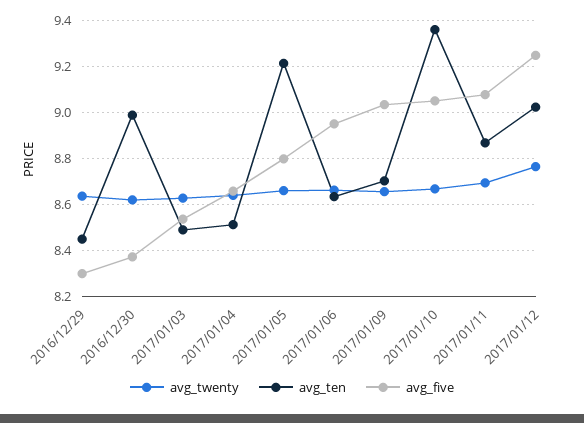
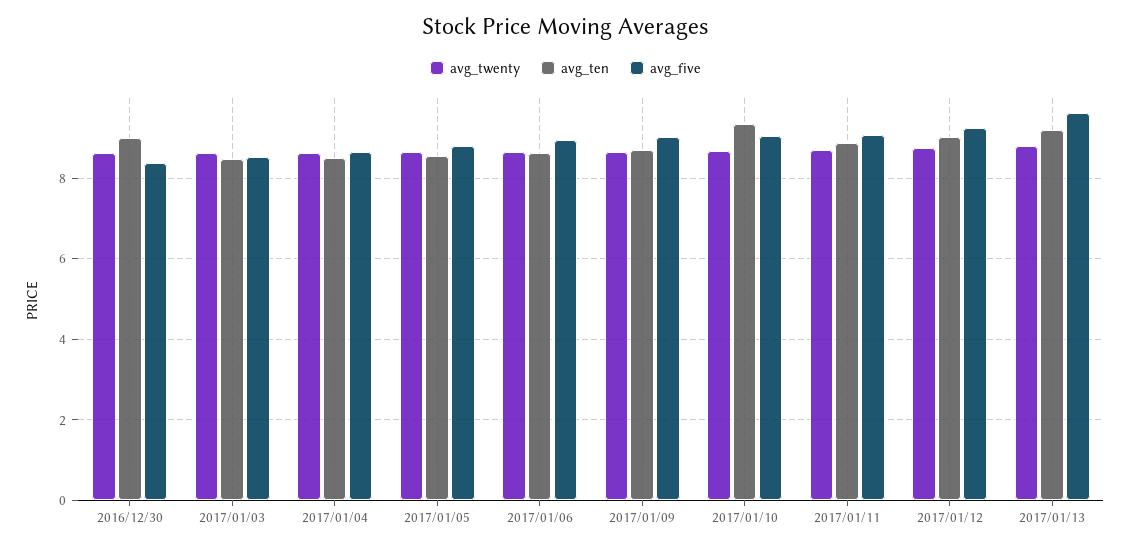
avg_twenty, 2016/12/29: 8.65 -> none
avg_ten, 2016/12/29: 8.45 -> none
avg_five, 2016/12/29: 8.3 -> none
avg_ten, 2017/01/05: 9.2 -> 8.6
avg_twenty, 2017/01/13: none -> 8.8
avg_ten, 2017/01/13: none -> 9.2
avg_five, 2017/01/13: none -> 9.6

